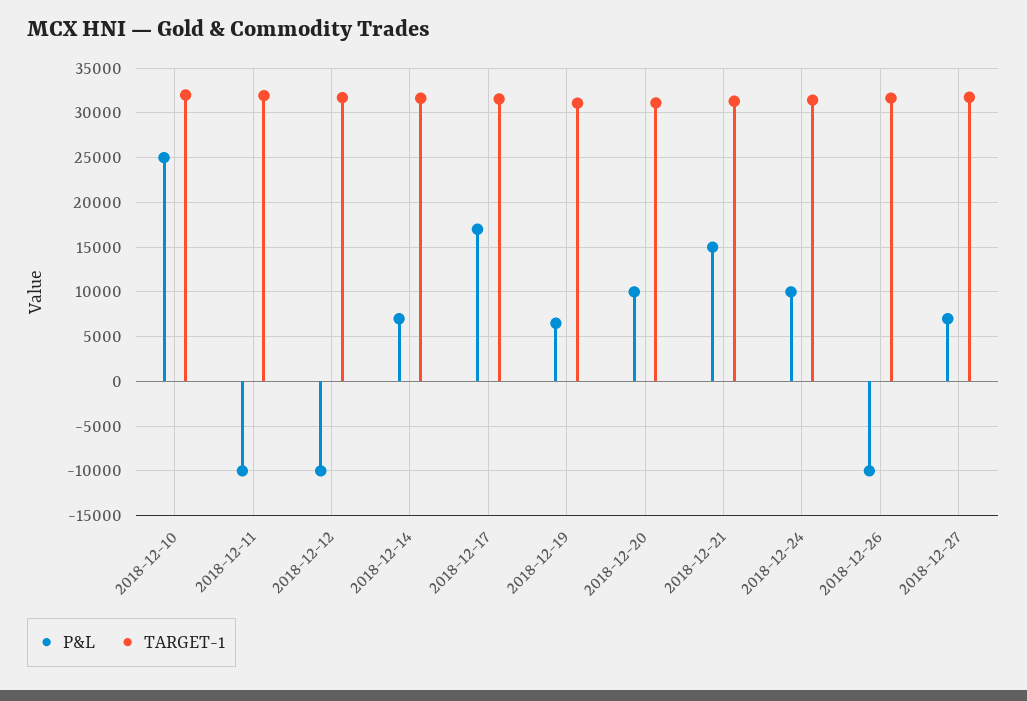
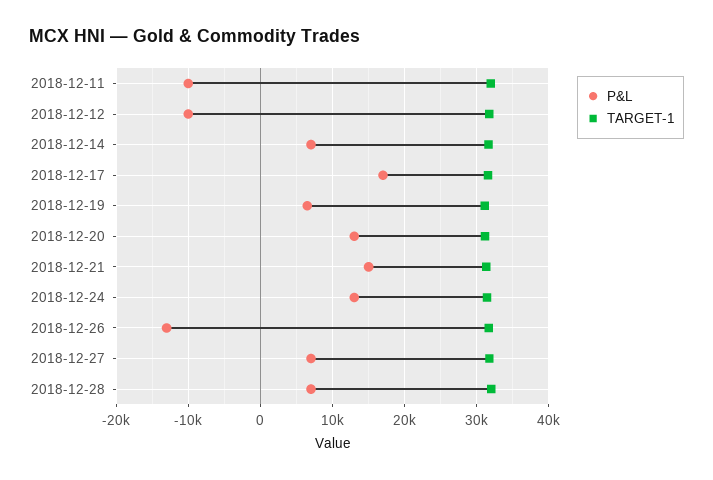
P&L, 2018-12-10: 25000 -> none
TARGET-1, 2018-12-10: 32000 -> none
P&L, 2018-12-20: 10000 -> 13000
P&L, 2018-12-24: 10000 -> 13000
P&L, 2018-12-26: -10000 -> -13000
P&L, 2018-12-28: none -> 7000
TARGET-1, 2018-12-28: none -> 32000

